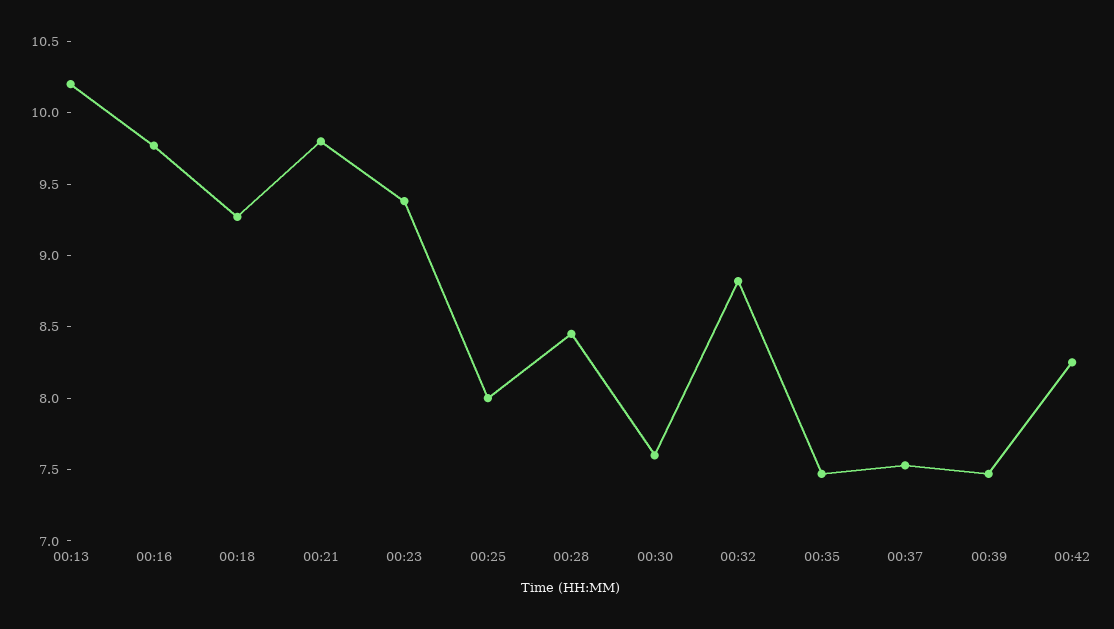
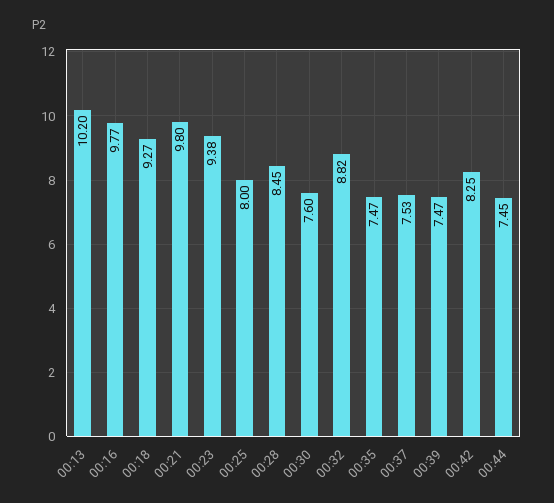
00:44: none -> 7.45

